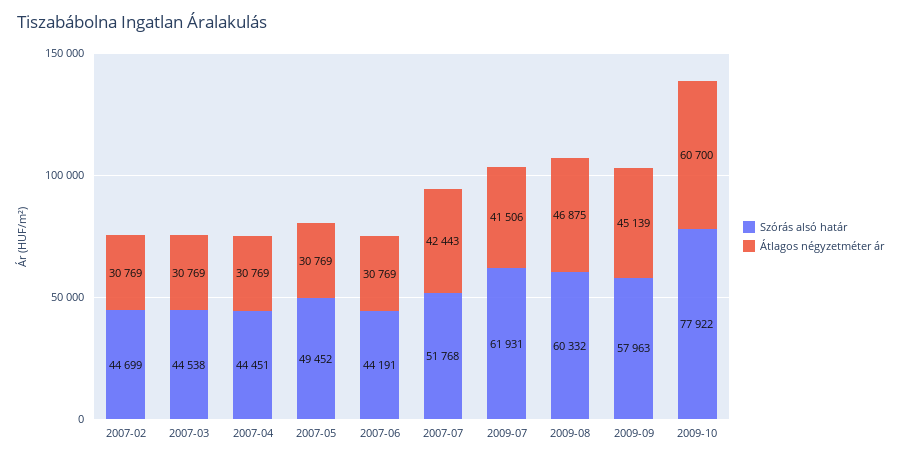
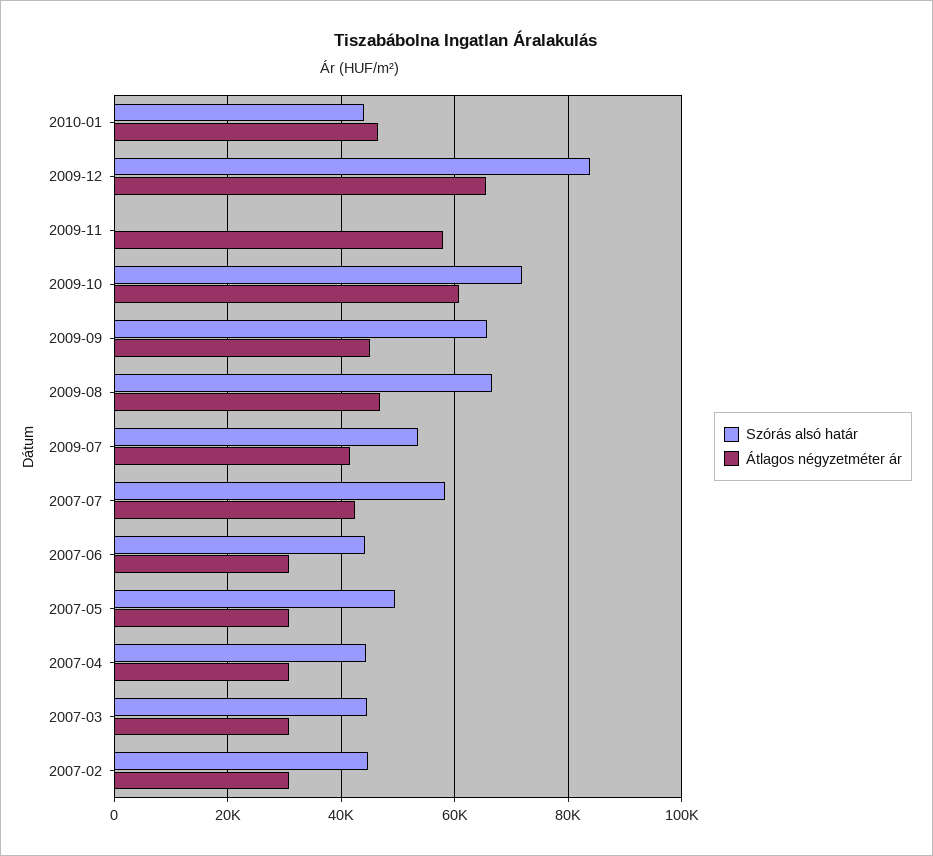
Szórás alsó határ, 2007-07: 51768 -> 58000
Szórás alsó határ, 2009-07: 61931 -> 54000
Szórás alsó határ, 2009-08: 60332 -> 66000
Szórás alsó határ, 2009-09: 57963 -> 66000
Szórás alsó határ, 2009-10: 77922 -> 72000
Szórás alsó határ, 2010-01: none -> 44000
Átlagos négyzetméter ár, 2010-01: none -> 46000
Szórás alsó határ, 2009-12: none -> 84000
Átlagos négyzetméter ár, 2009-12: none -> 66000
Szórás alsó határ, 2009-11: none -> 0
Átlagos négyzetméter ár, 2009-11: none -> 58000

